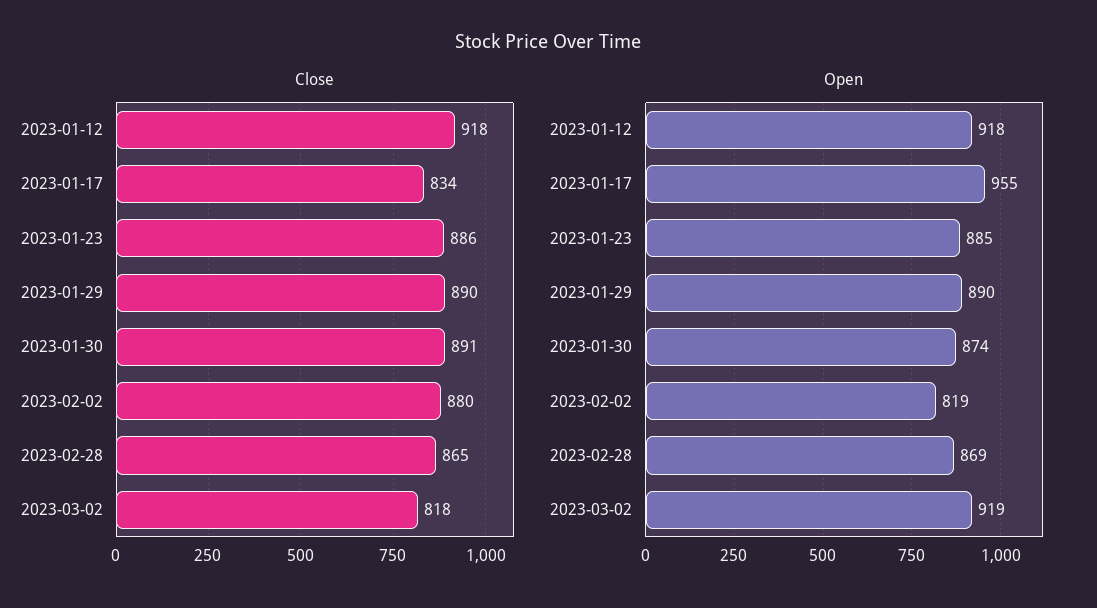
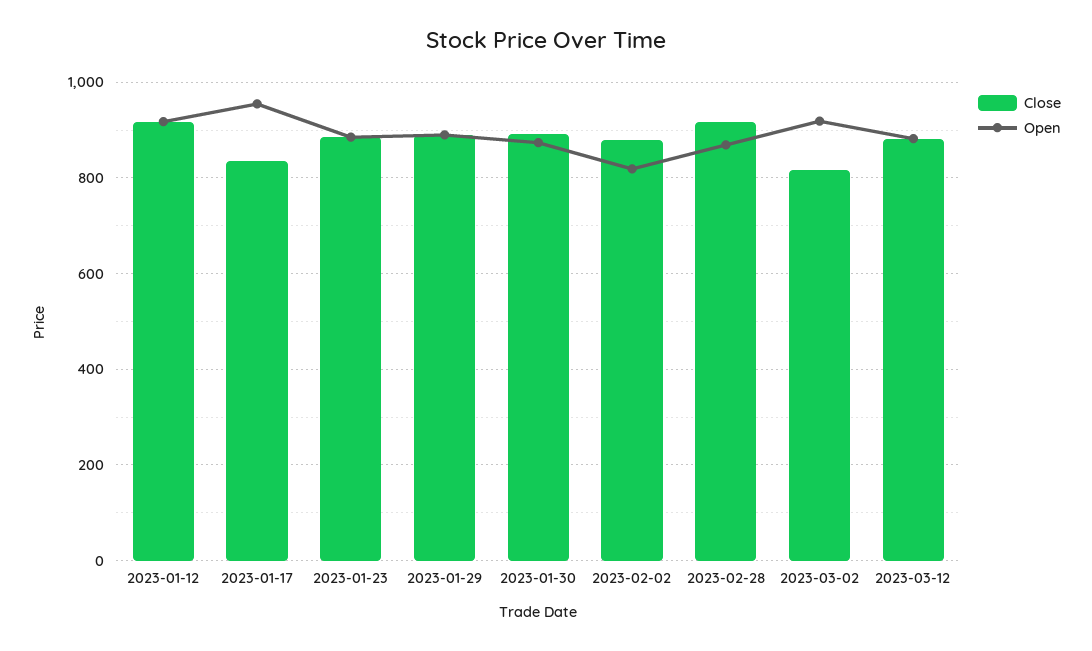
Close, 2023-02-28: 865 -> 920
Close, 2023-03-12: none -> 880
Open, 2023-03-12: none -> 880

